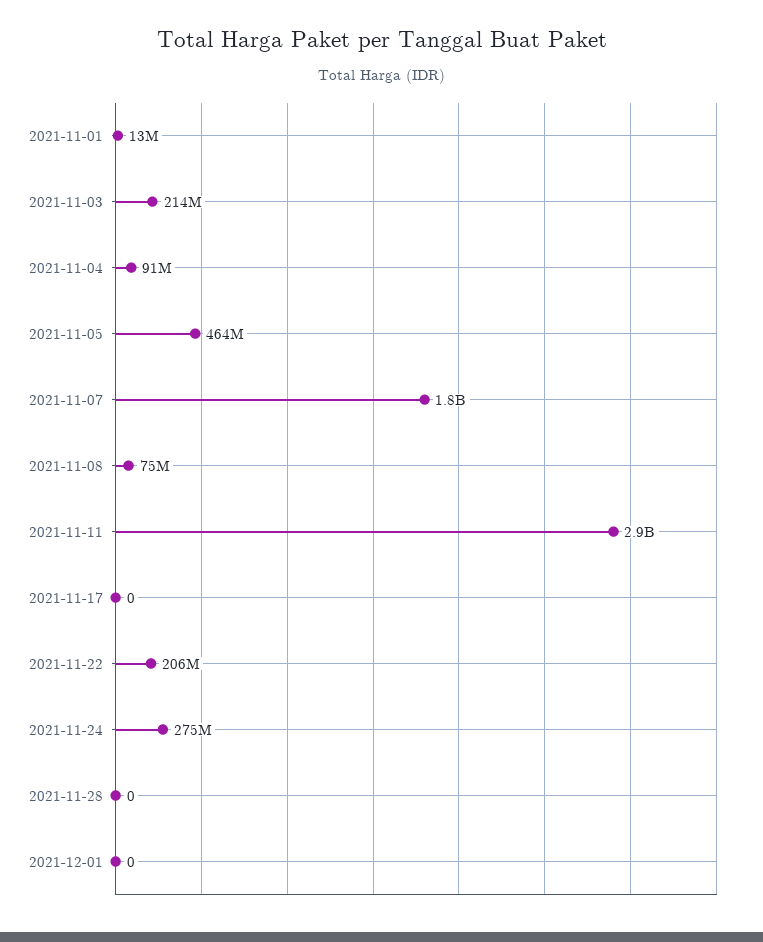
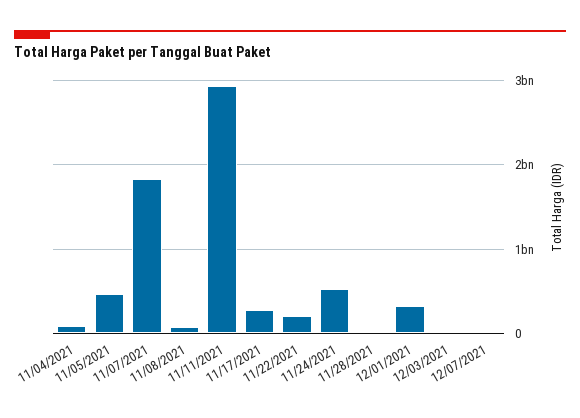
2021-11-01: 13000000 -> none
2021-11-03: 214000000 -> none
2021-11-17: 0 -> 300000000
2021-11-24: 275000000 -> 500000000
2021-12-01: 0 -> 300000000
12/03/2021: none -> 0
12/07/2021: none -> 0

